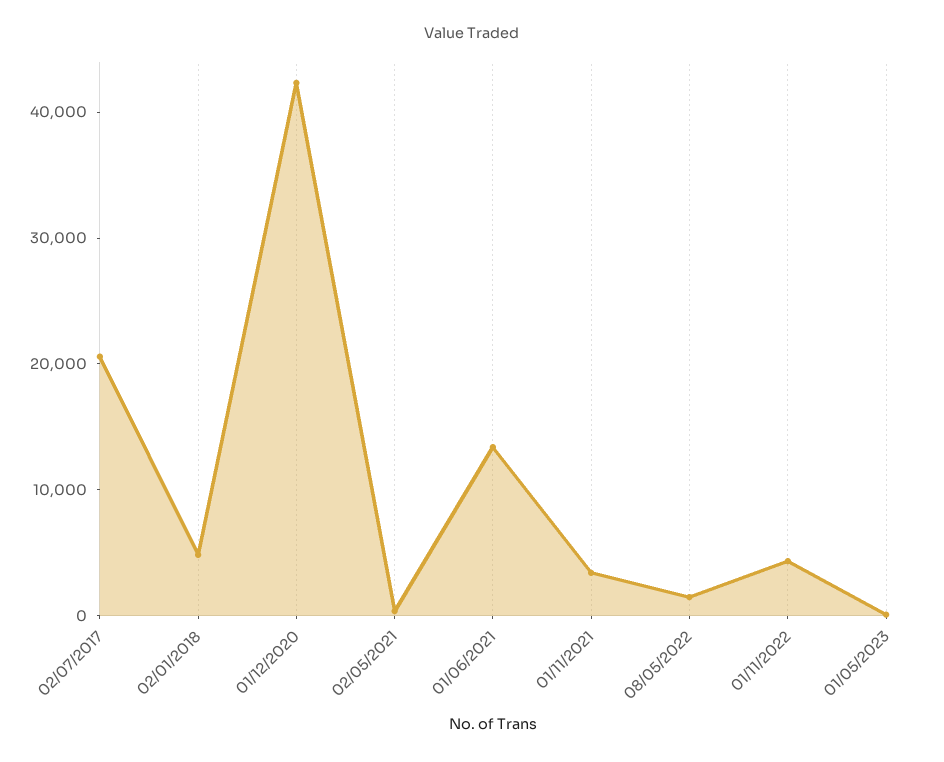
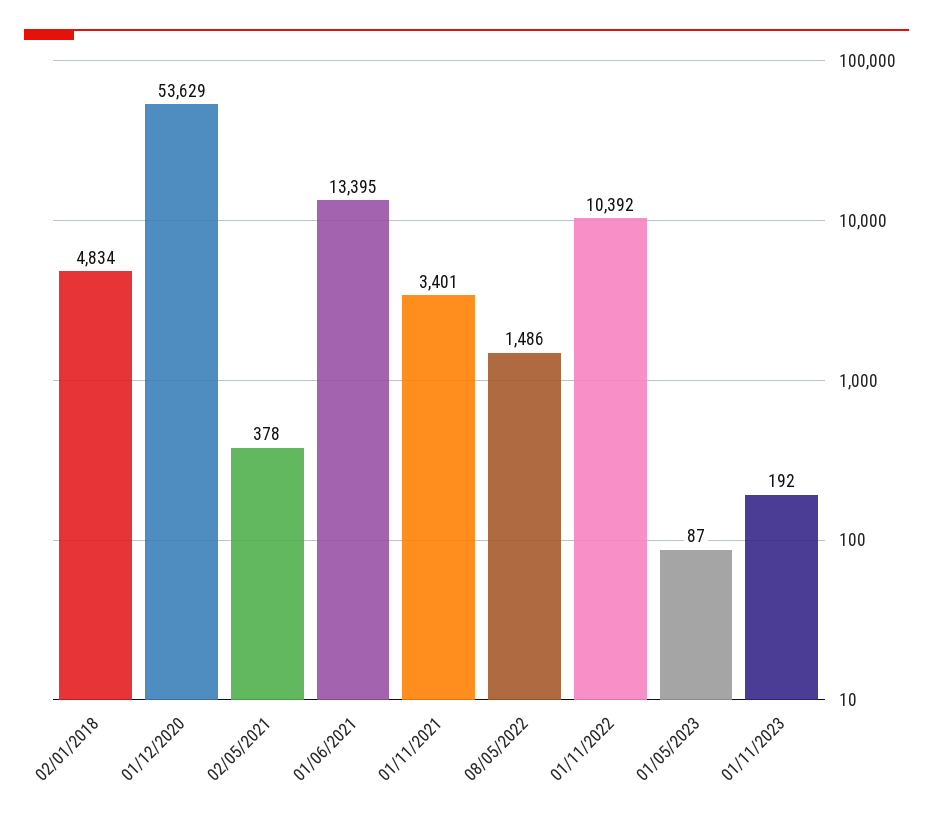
02/07/2017: 20000 -> none
01/12/2020: 42000 -> 53629
01/11/2022: 4000 -> 10392
01/11/2023: none -> 192

